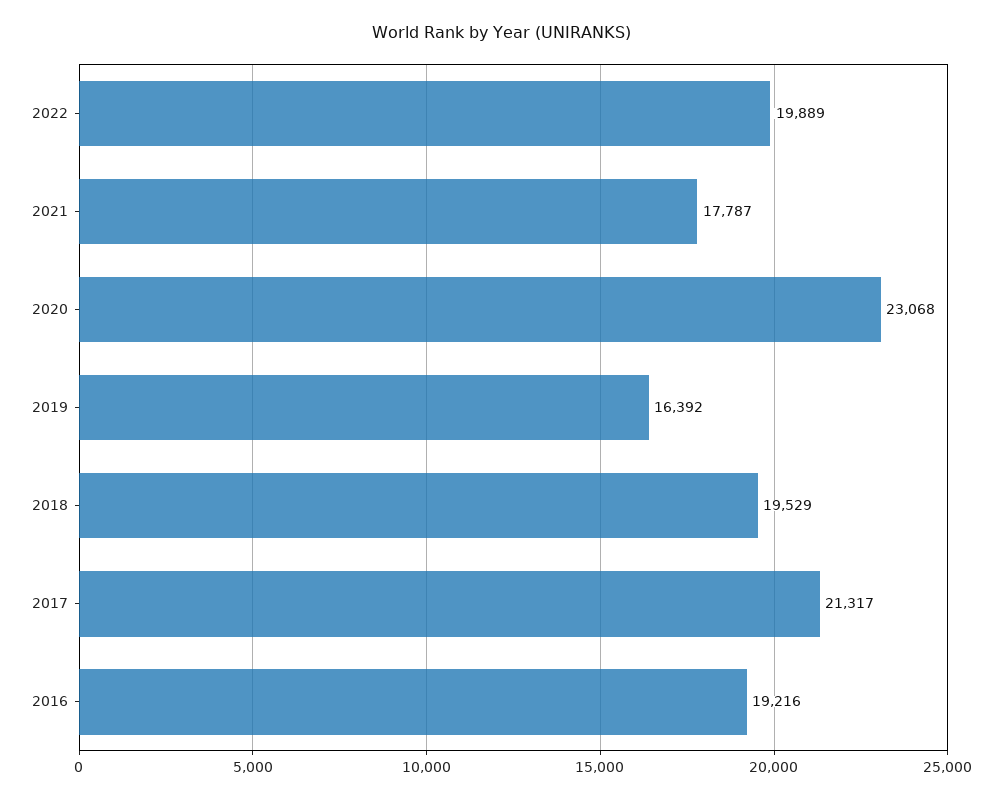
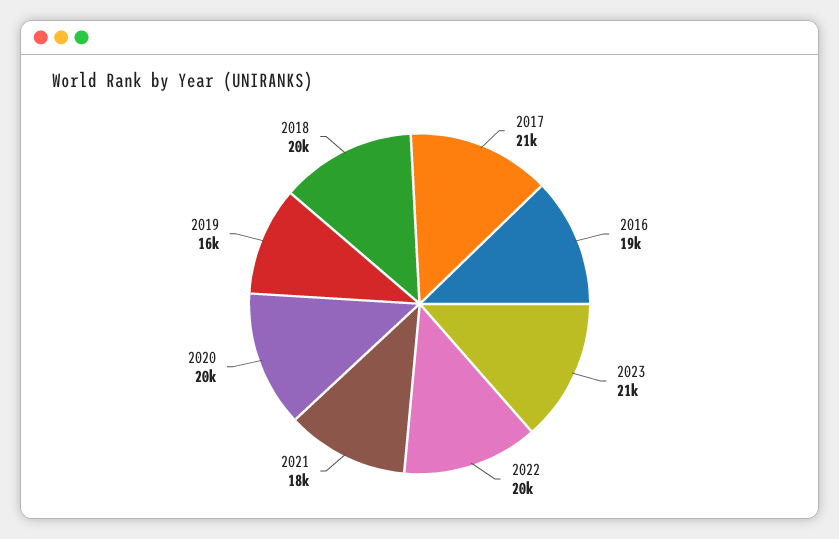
2020: 23068 -> 20000
2023: none -> 21000

